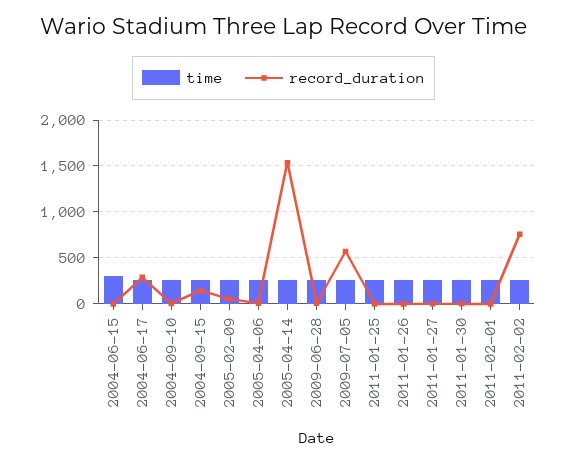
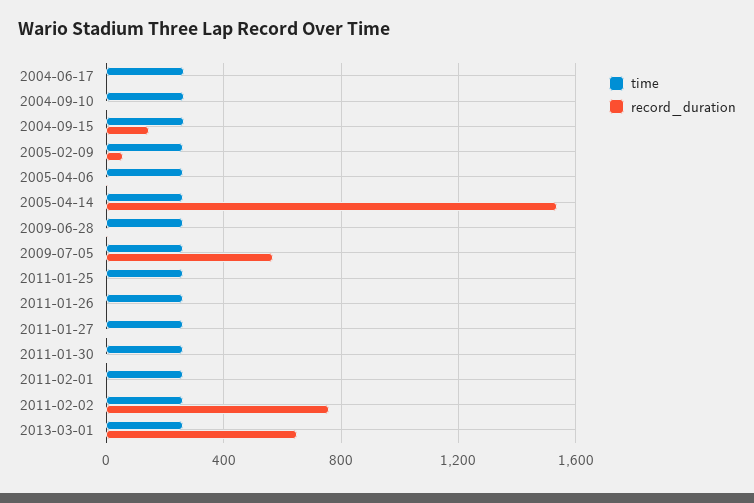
time, 2004-06-15: 300 -> none
record_duration, 2004-06-15: 0 -> none
record_duration, 2004-06-17: 300 -> 0
time, 2013-03-01: none -> 250
record_duration, 2013-03-01: none -> 650

